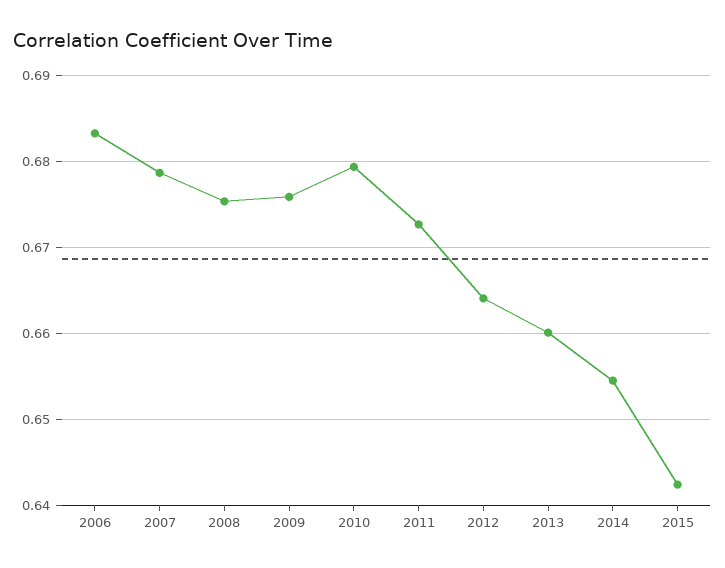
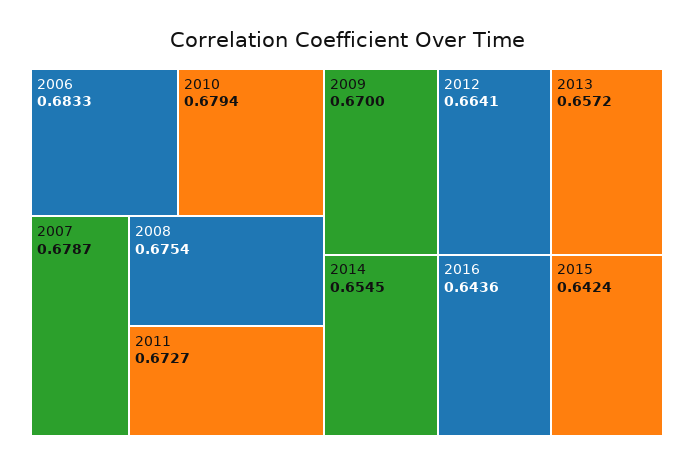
2009: 0.676 -> 0.67
2013: 0.66 -> 0.6572
2016: none -> 0.6436

